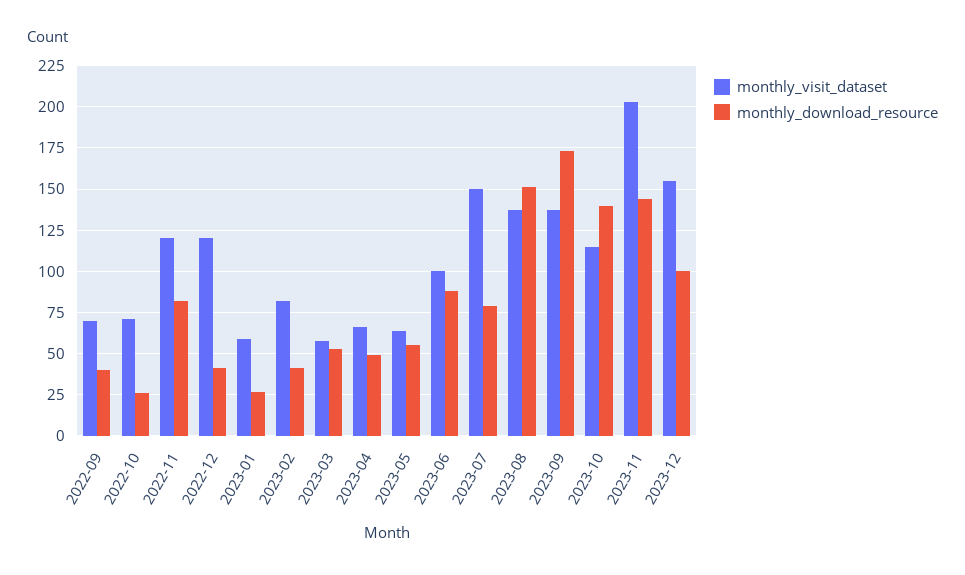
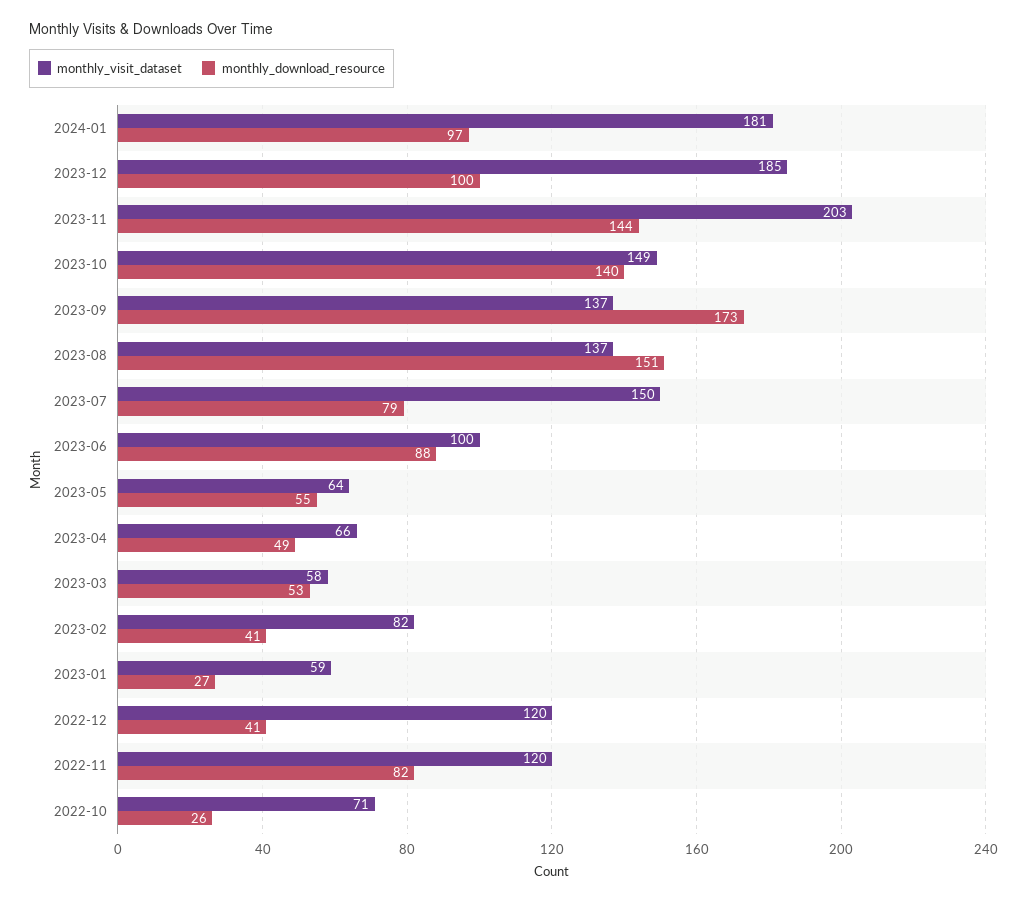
monthly_visit_dataset, 2022-09: 70 -> none
monthly_download_resource, 2022-09: 40 -> none
monthly_visit_dataset, 2023-10: 115 -> 149
monthly_visit_dataset, 2023-12: 155 -> 185
monthly_visit_dataset, 2024-01: none -> 181
monthly_download_resource, 2024-01: none -> 97

